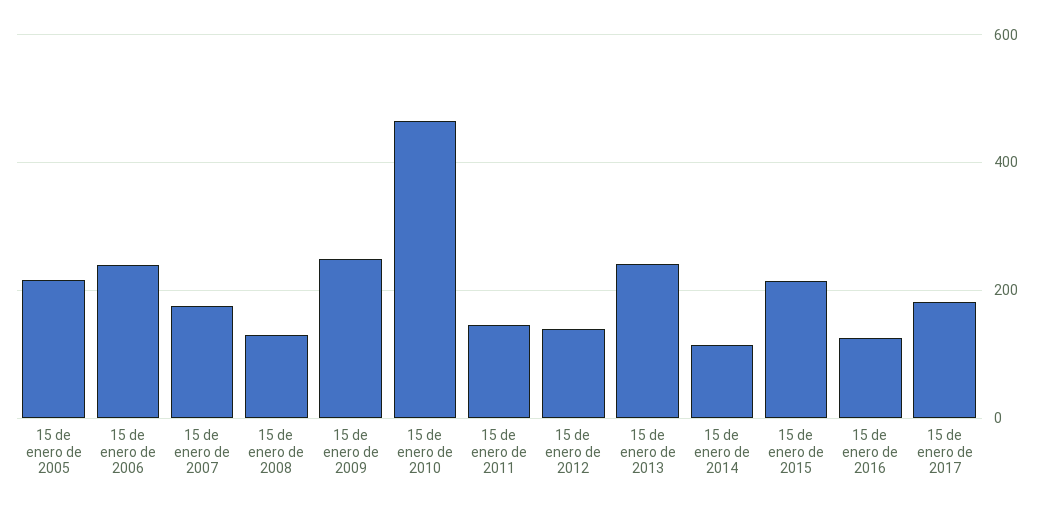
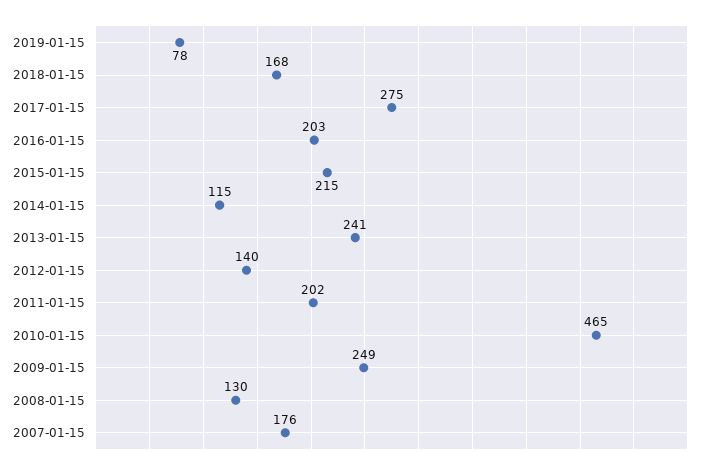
15 de enero de 2005: 220 -> none
15 de enero de 2006: 240 -> none
15 de enero de 2011: 140 -> 202
15 de enero de 2016: 120 -> 203
15 de enero de 2017: 180 -> 275
2019-01-15: none -> 78
2018-01-15: none -> 168

